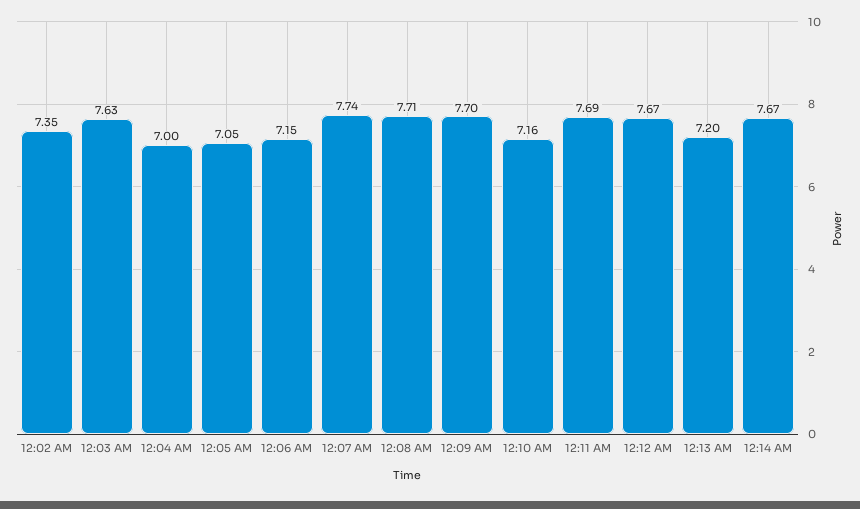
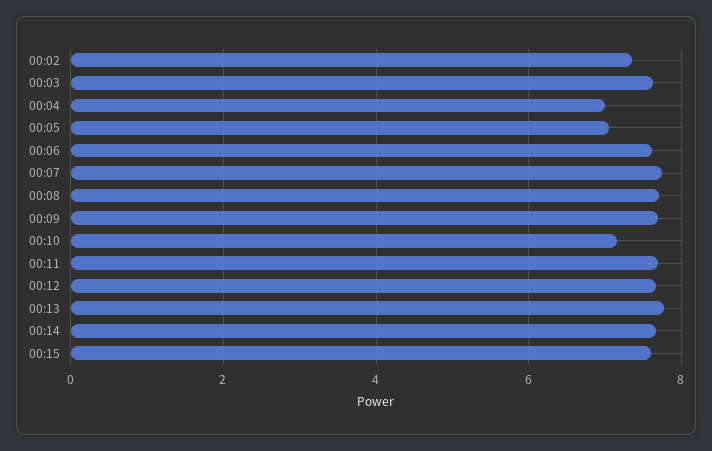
12:06 AM: 7.15 -> 7.6
12:13 AM: 7.2 -> 7.8
00:15: none -> 7.6

